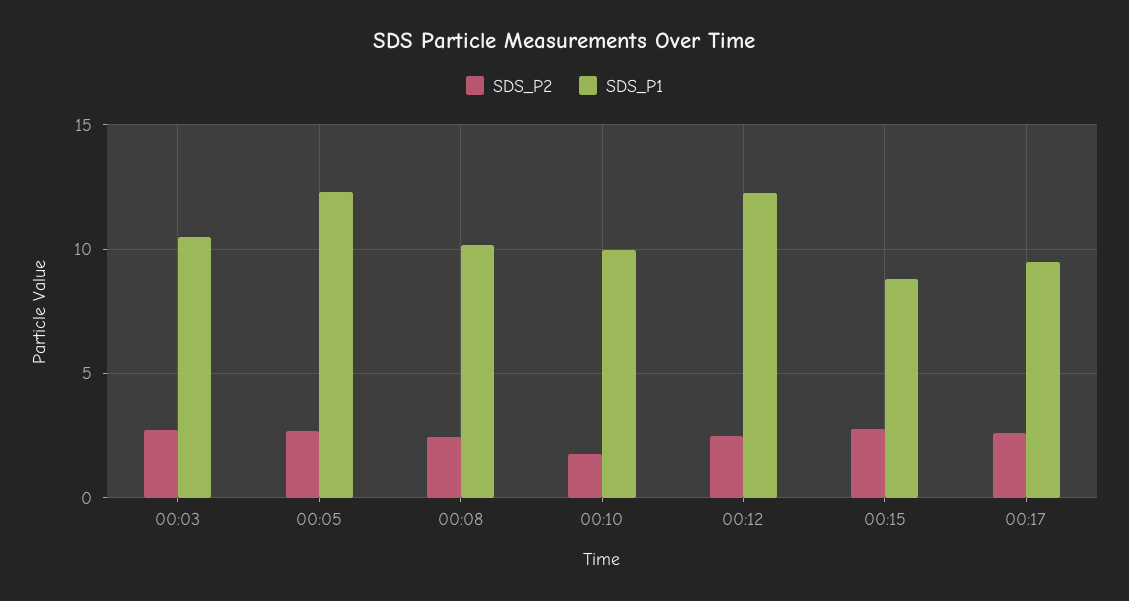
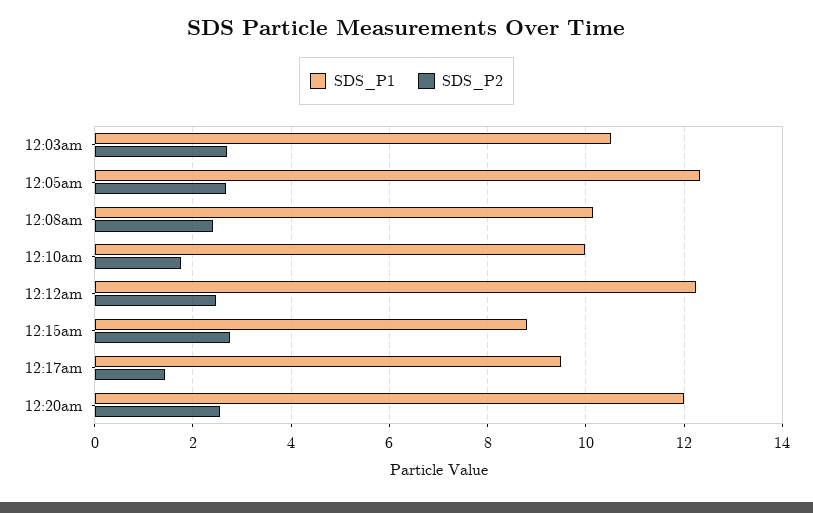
SDS_P2, 00:17: 2.5 -> 1.4
SDS_P1, 12:20am: none -> 12
SDS_P2, 12:20am: none -> 2.6

